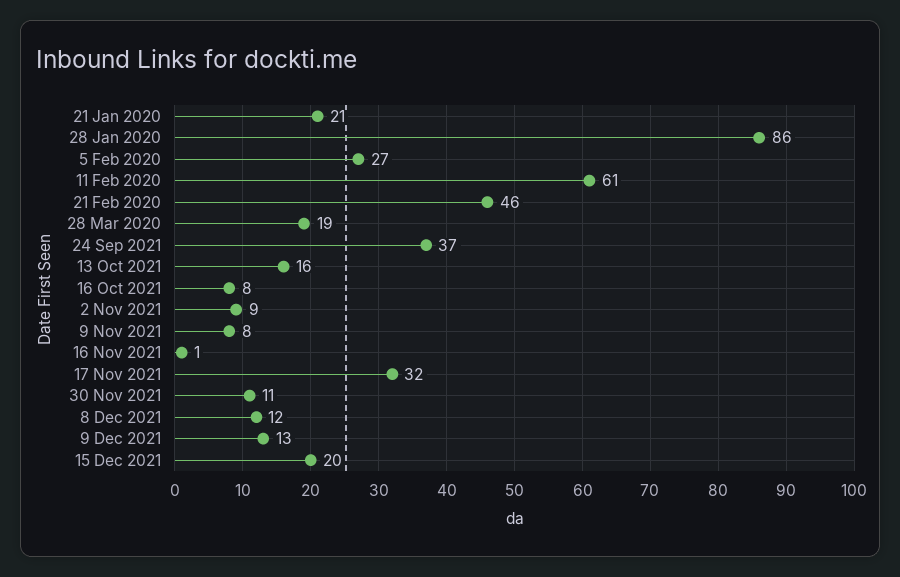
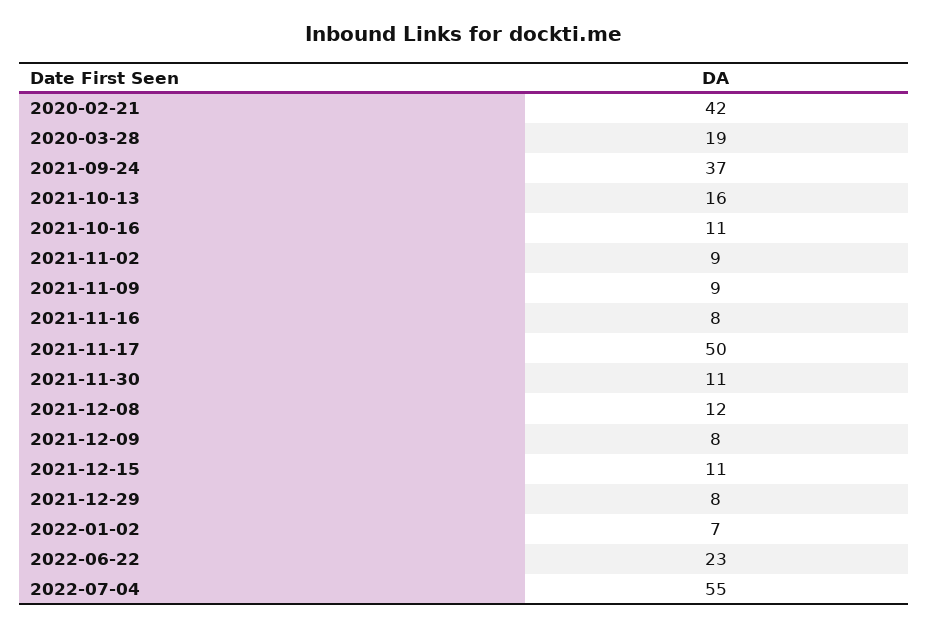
21 Jan 2020: 21 -> none
28 Jan 2020: 86 -> none
5 Feb 2020: 27 -> none
11 Feb 2020: 61 -> none
21 Feb 2020: 46 -> 42
16 Oct 2021: 8 -> 11
9 Nov 2021: 8 -> 9
16 Nov 2021: 1 -> 8
17 Nov 2021: 32 -> 50
9 Dec 2021: 13 -> 8
15 Dec 2021: 20 -> 11
2021-12-29: none -> 8
2022-01-02: none -> 7
2022-06-22: none -> 23
2022-07-04: none -> 55

